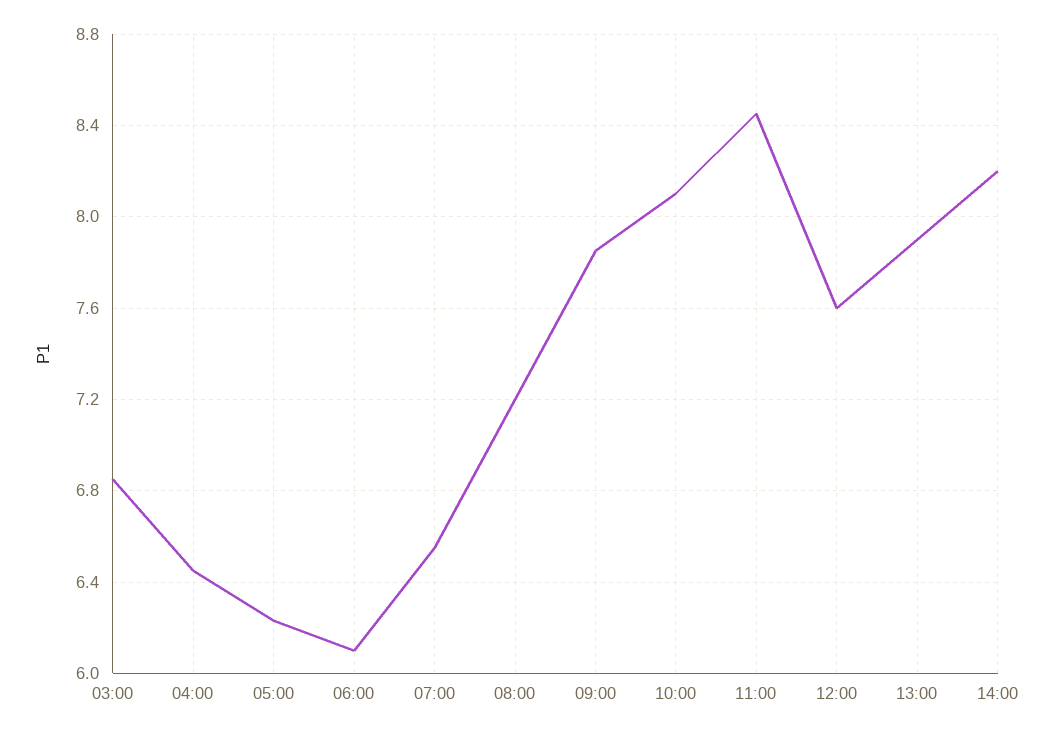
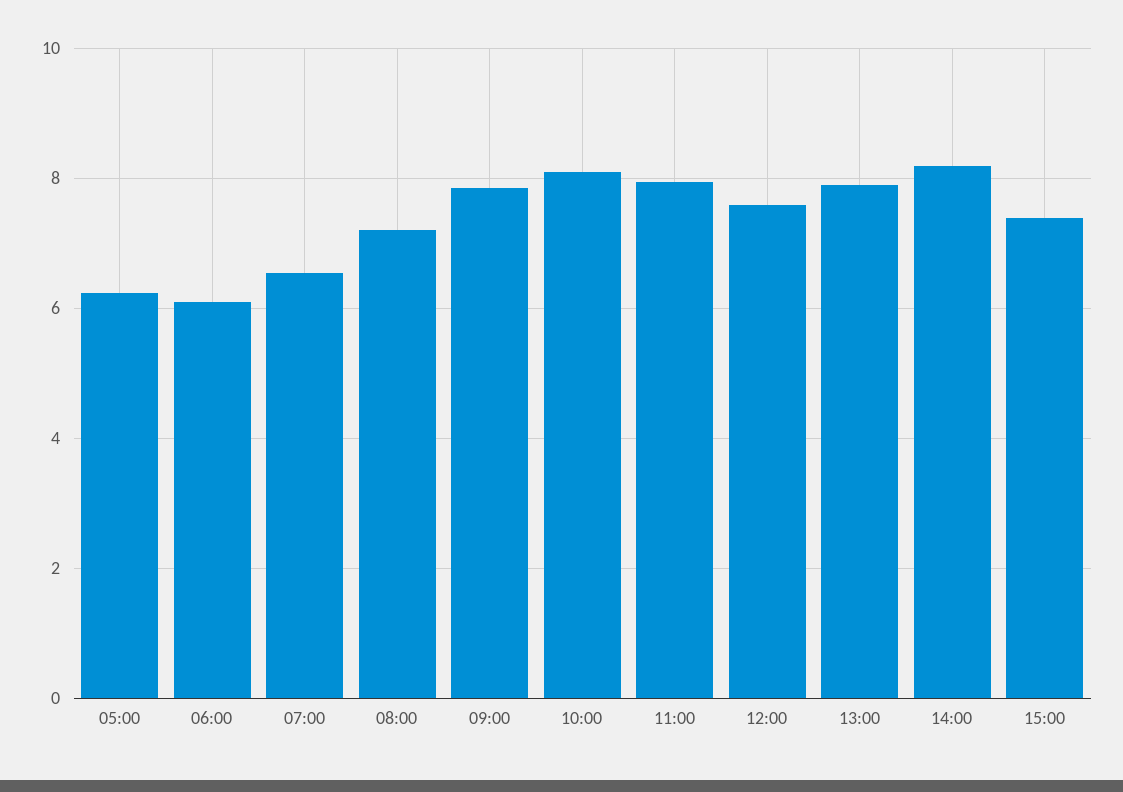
03:00: 6.85 -> none
04:00: 6.45 -> none
11:00: 8.45 -> 8
15:00: none -> 7.4

